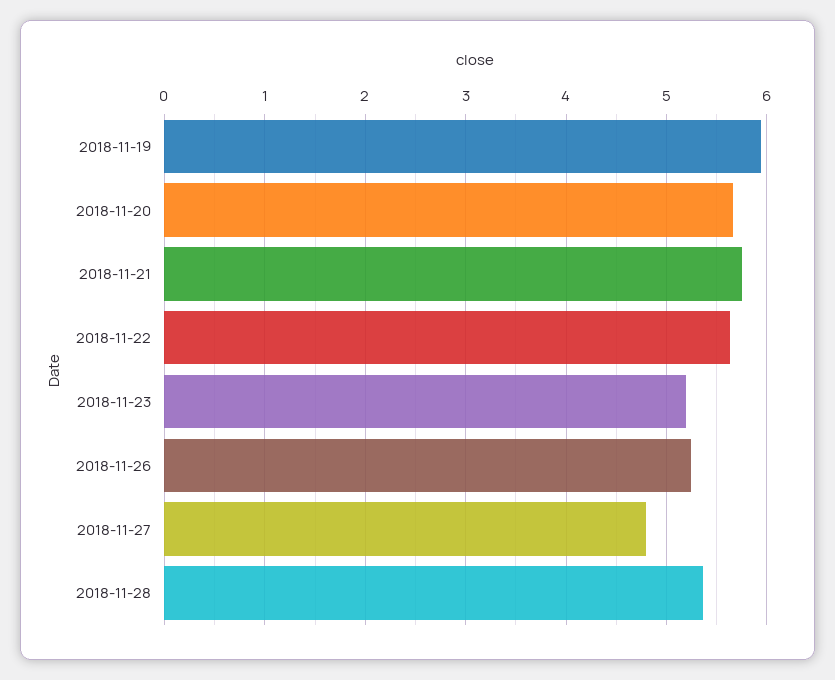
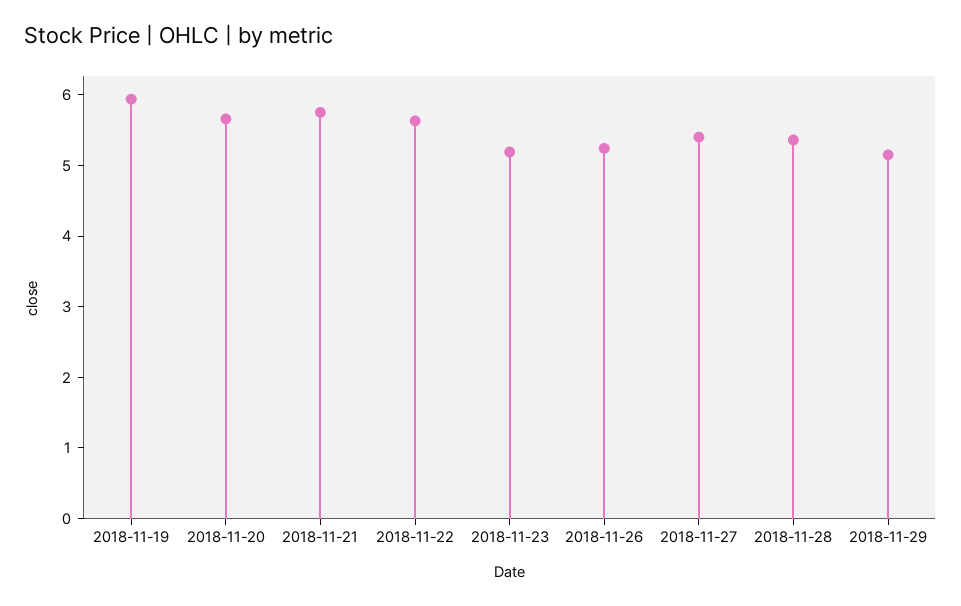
2018-11-27: 4.8 -> 5.4
2018-11-29: none -> 5.2

